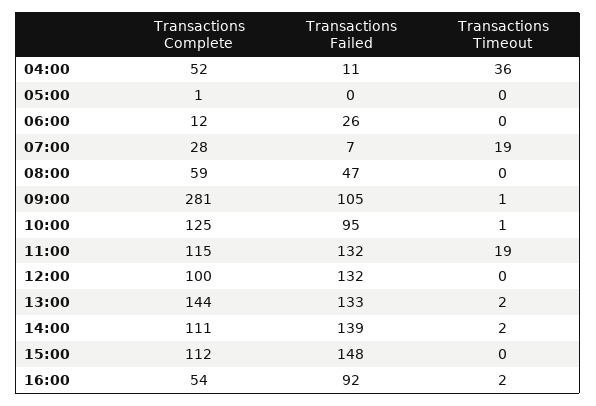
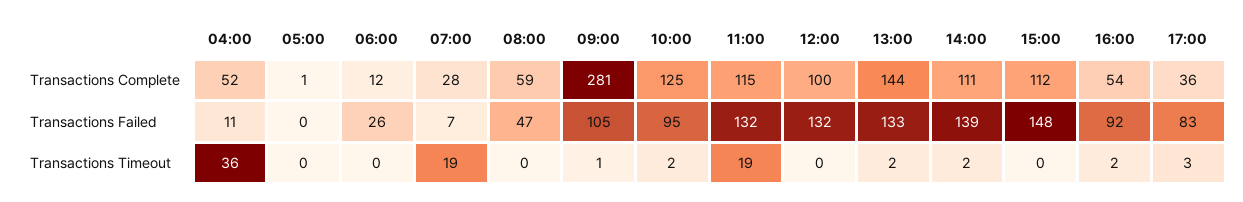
Transactions Timeout, 10:00: 1 -> 2
Transactions Complete, 17:00: none -> 36
Transactions Failed, 17:00: none -> 83
Transactions Timeout, 17:00: none -> 3

